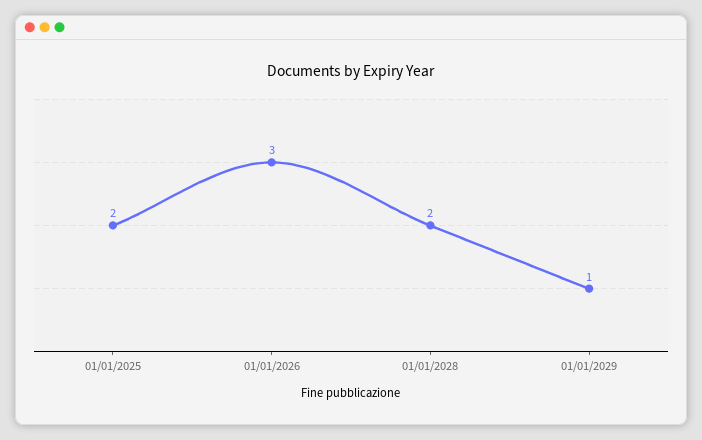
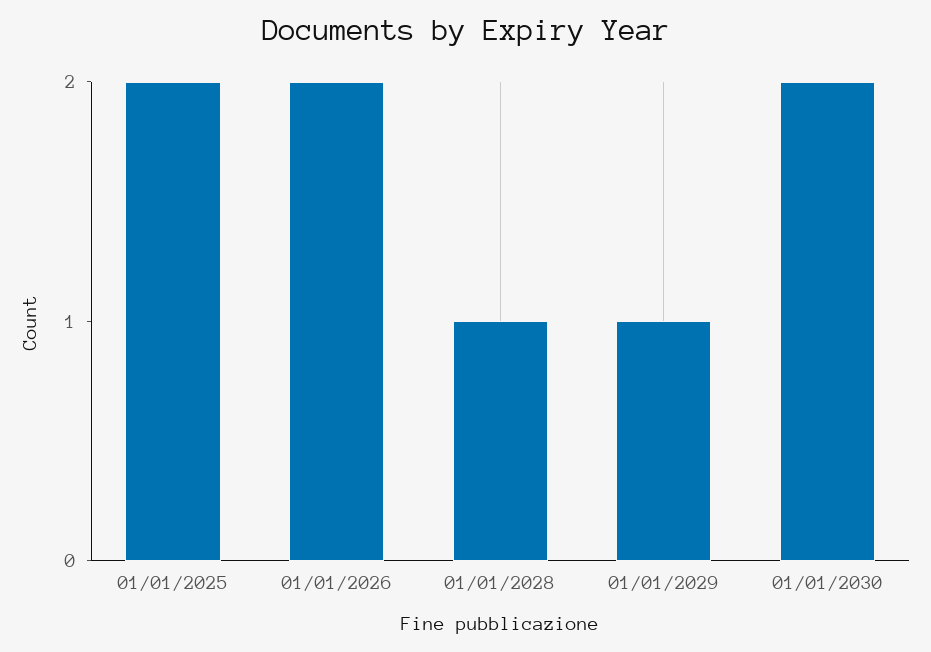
01/01/2026: 3 -> 2
01/01/2028: 2 -> 1
01/01/2030: none -> 2

